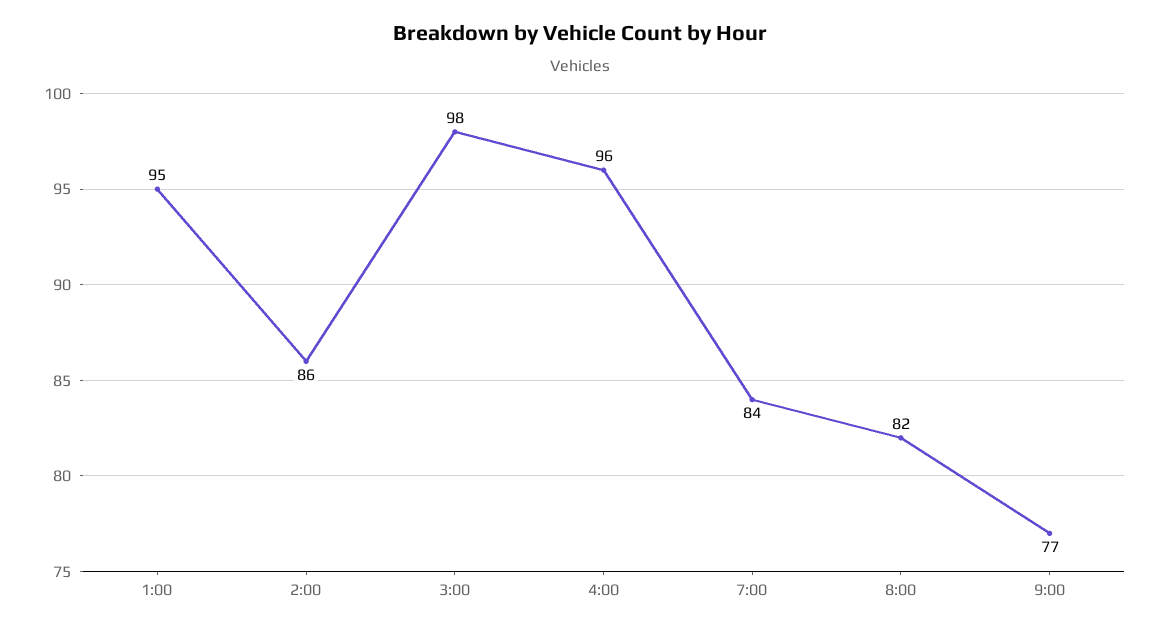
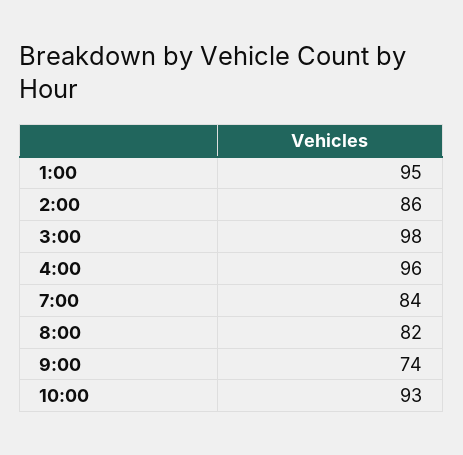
9:00: 77 -> 74
10:00: none -> 93

